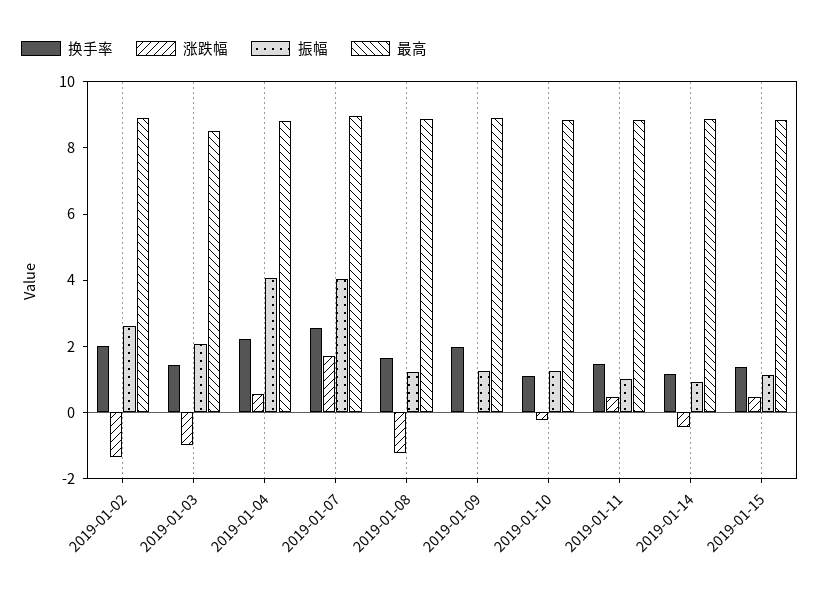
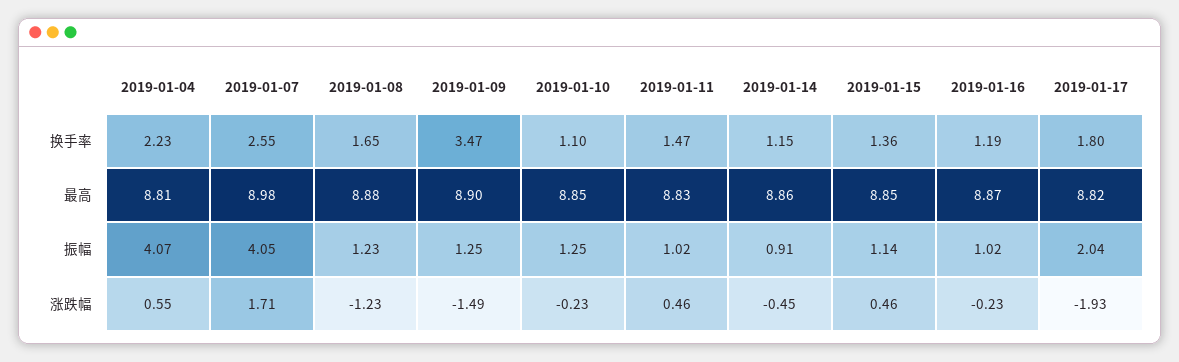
换手率, 2019-01-02: 2 -> none
涨跌幅, 2019-01-02: -1.5 -> none
振幅, 2019-01-02: 2.5 -> none
最高, 2019-01-02: 9 -> none
换手率, 2019-01-03: 1.5 -> none
涨跌幅, 2019-01-03: -1 -> none
振幅, 2019-01-03: 2 -> none
最高, 2019-01-03: 8.5 -> none
换手率, 2019-01-09: 2 -> 3.47
涨跌幅, 2019-01-09: 0 -> -1.49
换手率, 2019-01-16: none -> 1.19
换手率, 2019-01-17: none -> 1.8
最高, 2019-01-16: none -> 8.87
最高, 2019-01-17: none -> 8.82
振幅, 2019-01-16: none -> 1.02
振幅, 2019-01-17: none -> 2.04
涨跌幅, 2019-01-16: none -> -0.23
涨跌幅, 2019-01-17: none -> -1.93

